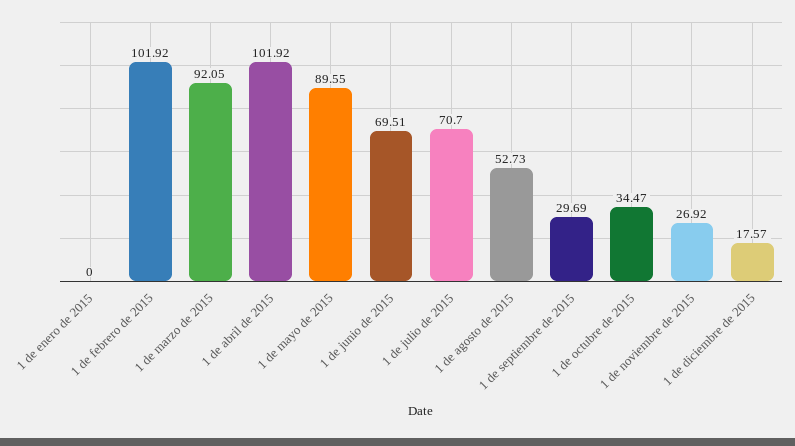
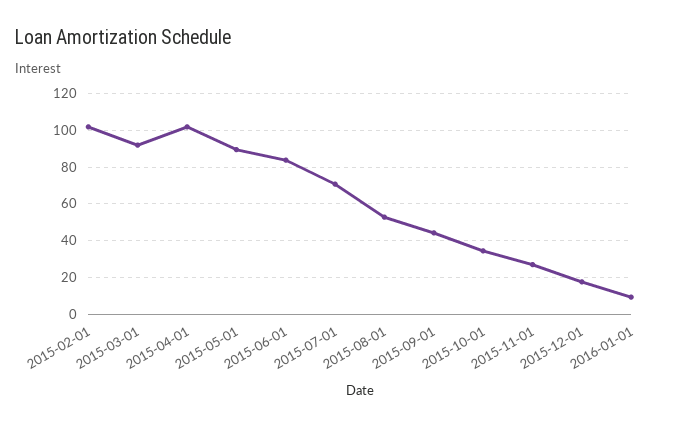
1 de enero de 2015: 0 -> none
1 de junio de 2015: 69.51 -> 85
1 de septiembre de 2015: 29.69 -> 45
2016-01-01: none -> 10

